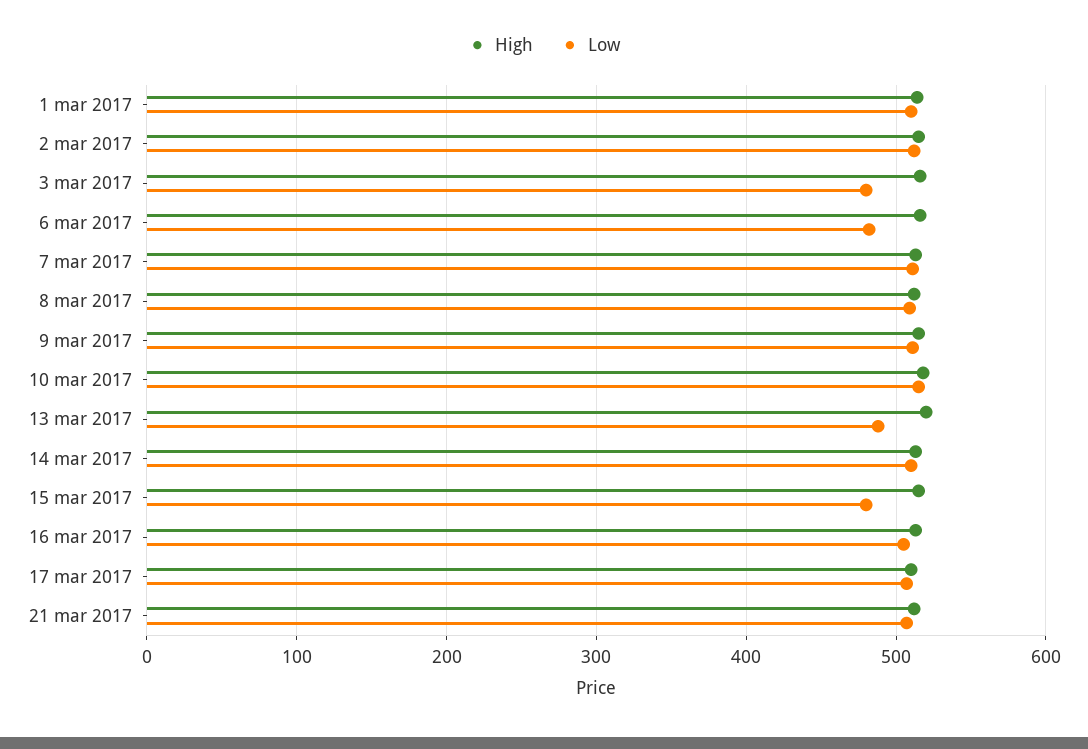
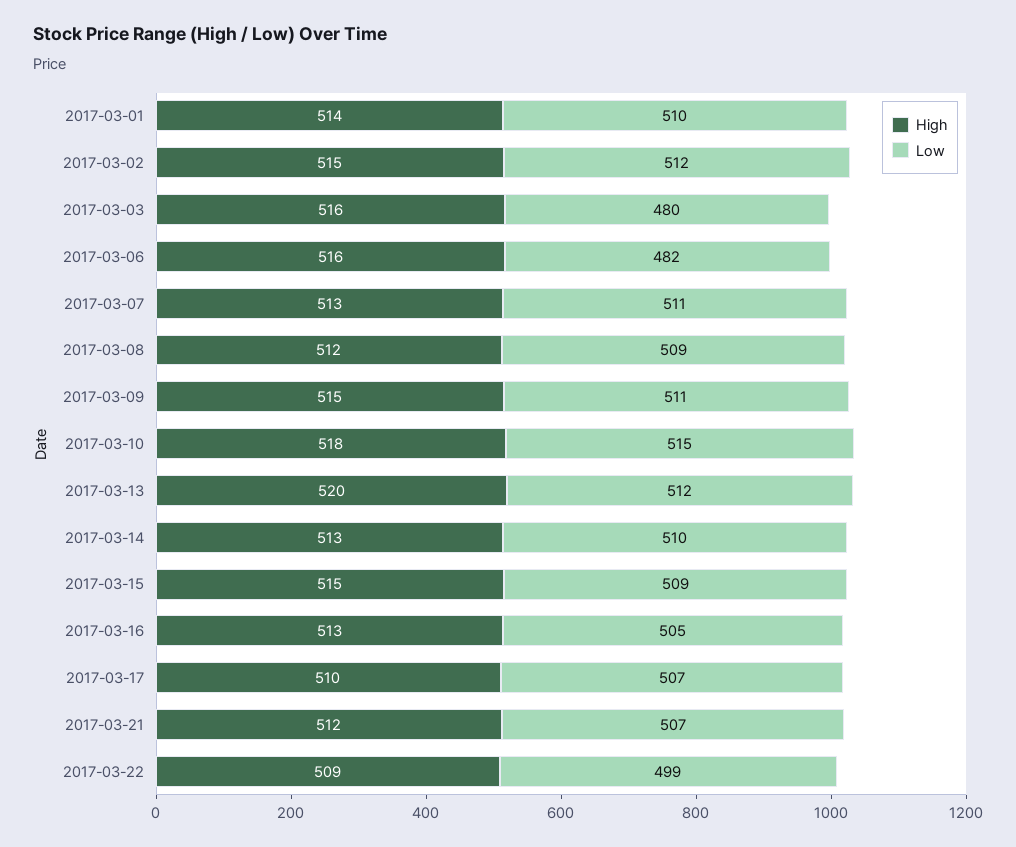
Low, 13 mar 2017: 490 -> 512
Low, 15 mar 2017: 480 -> 509
High, 2017-03-22: none -> 509
Low, 2017-03-22: none -> 499

